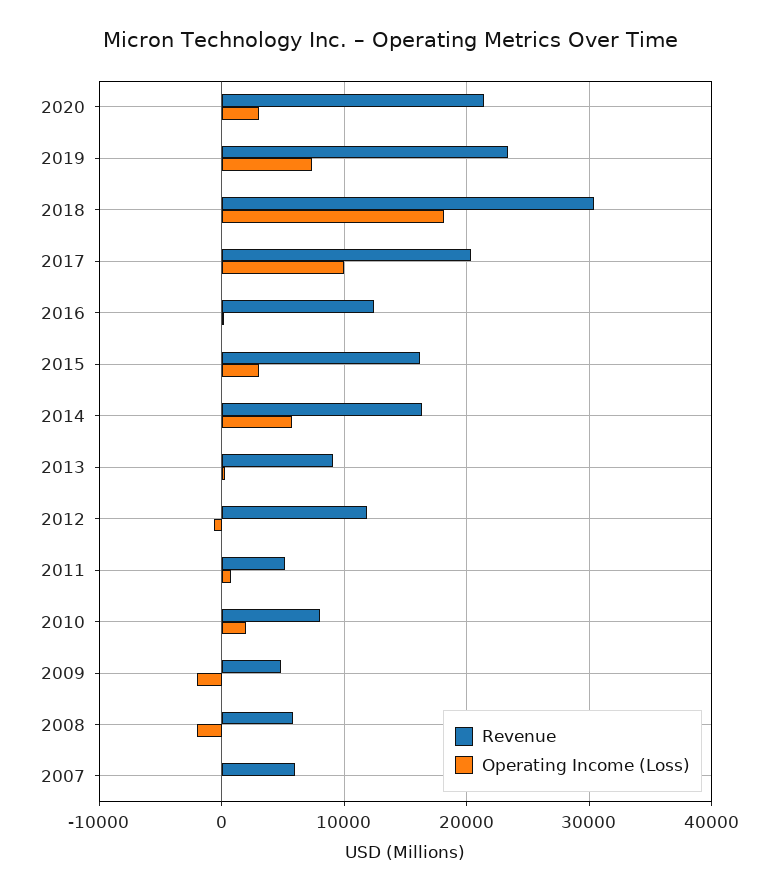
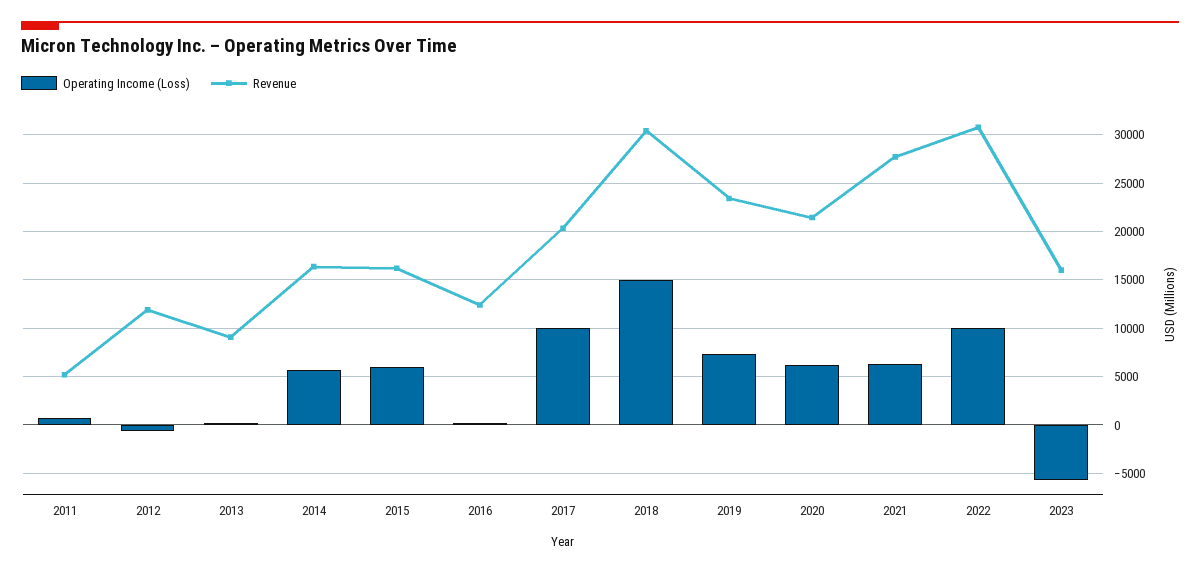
Operating Income (Loss), 2020: 3000 -> 6000
Operating Income (Loss), 2018: 18000 -> 15000
Operating Income (Loss), 2015: 3000 -> 6000
Revenue, 2010: 8000 -> none
Operating Income (Loss), 2010: 2000 -> none
Revenue, 2009: 5000 -> none
Operating Income (Loss), 2009: -2000 -> none
Revenue, 2008: 6000 -> none
Operating Income (Loss), 2008: -2000 -> none
Revenue, 2007: 6000 -> none
Operating Income (Loss), 2007: 0 -> none
Operating Income (Loss), 2021: none -> 6000
Revenue, 2021: none -> 28000
Operating Income (Loss), 2022: none -> 10000
Revenue, 2022: none -> 31000
Operating Income (Loss), 2023: none -> -6000
Revenue, 2023: none -> 16000

